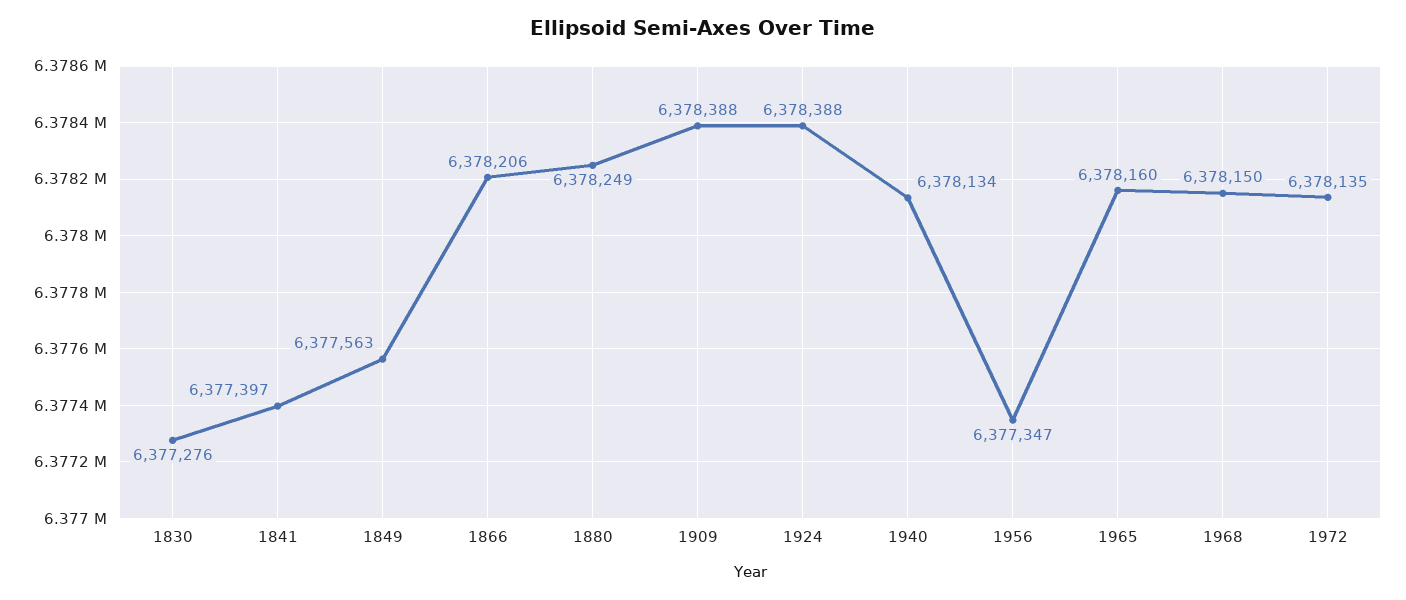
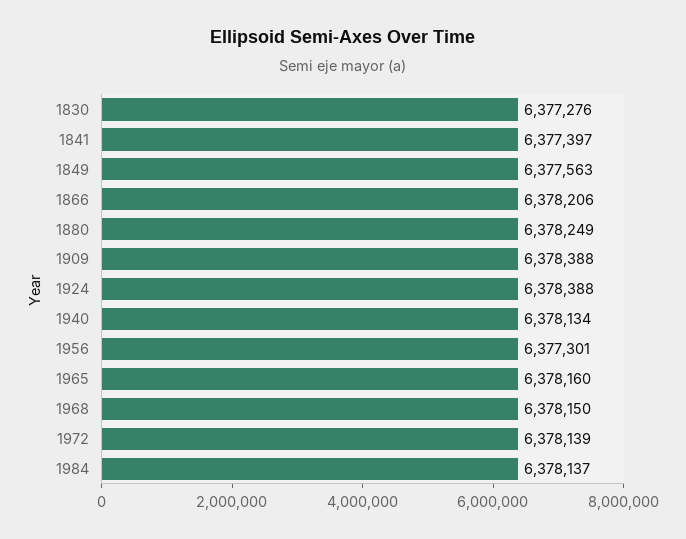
1956: 6377347 -> 6377301
1972: 6378135 -> 6378139
1984: none -> 6378137

